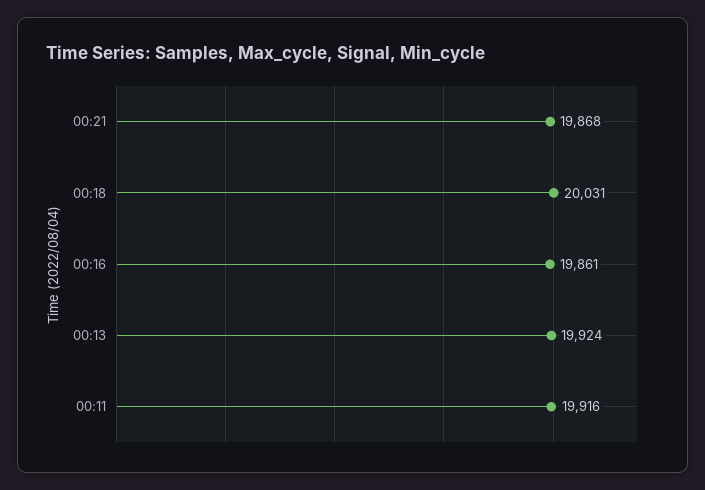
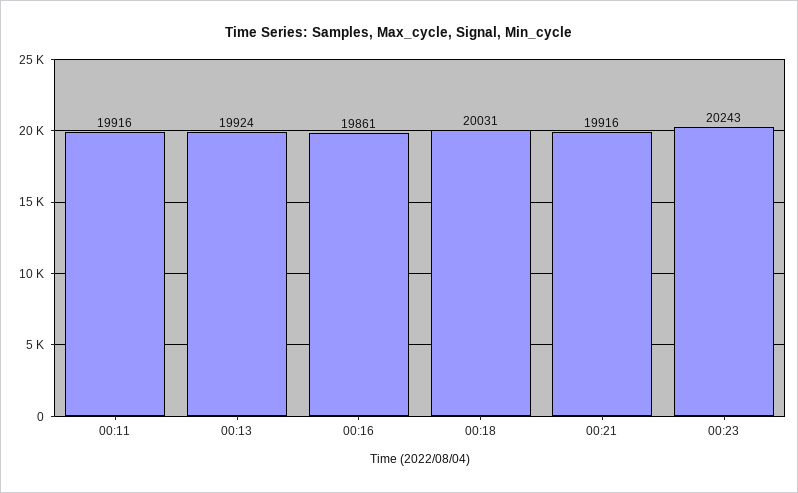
00:21: 19868 -> 19916
00:23: none -> 20243

